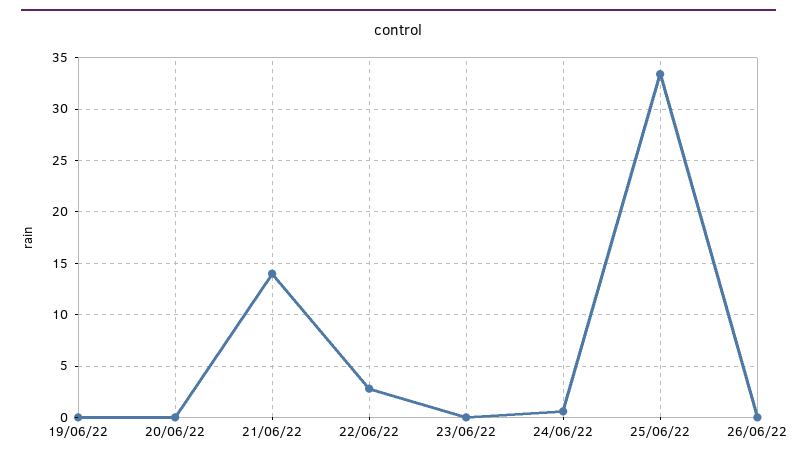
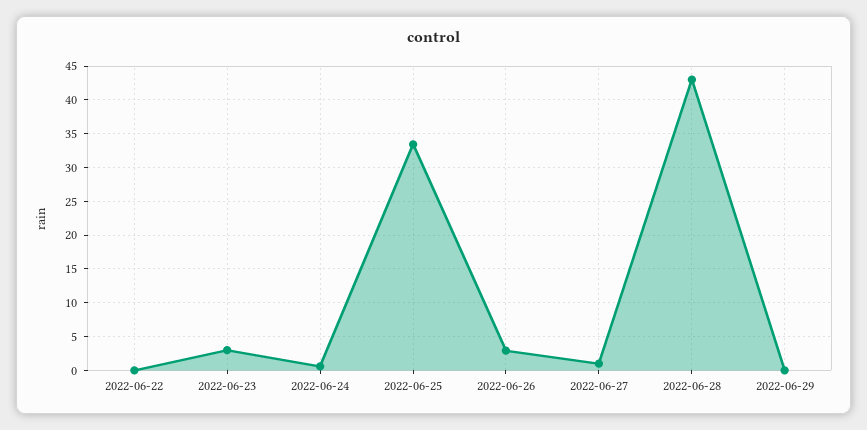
19/06/22: 0 -> none
20/06/22: 0 -> none
21/06/22: 14 -> none
22/06/22: 3 -> 0
23/06/22: 0 -> 3
26/06/22: 0 -> 3
2022-06-27: none -> 1
2022-06-28: none -> 43
2022-06-29: none -> 0

